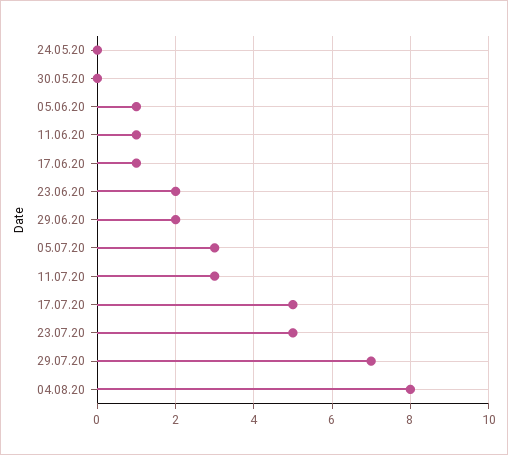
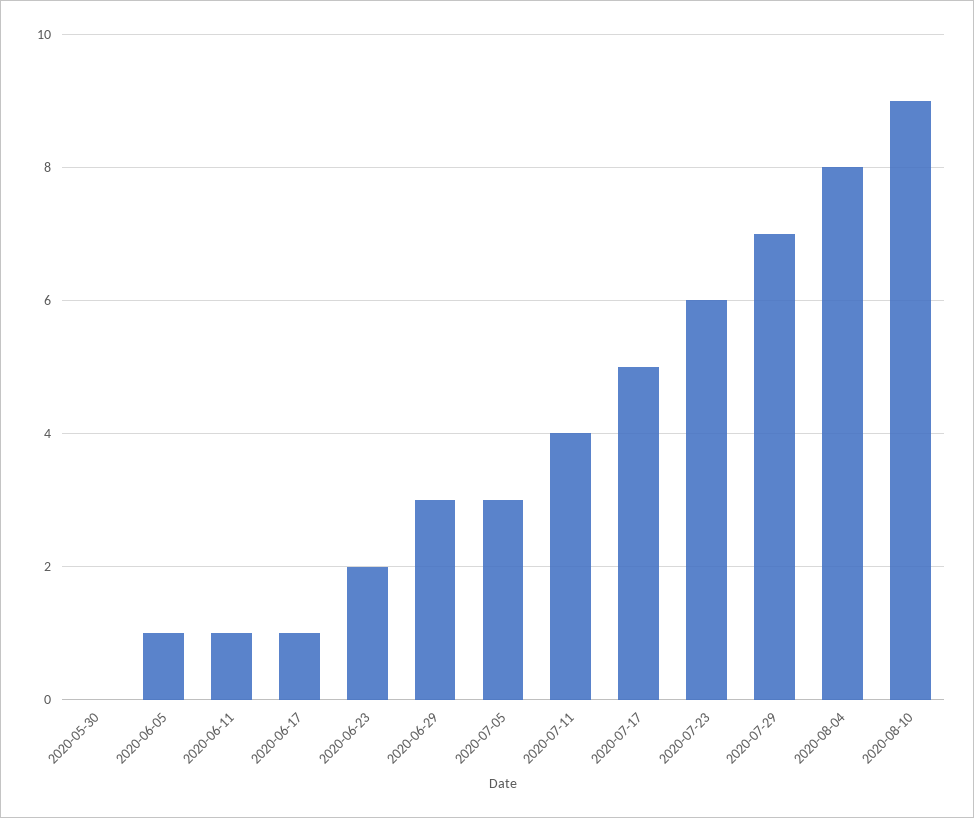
24.05.20: 0 -> none
29.06.20: 2 -> 3
11.07.20: 3 -> 4
23.07.20: 5 -> 6
2020-08-10: none -> 9

